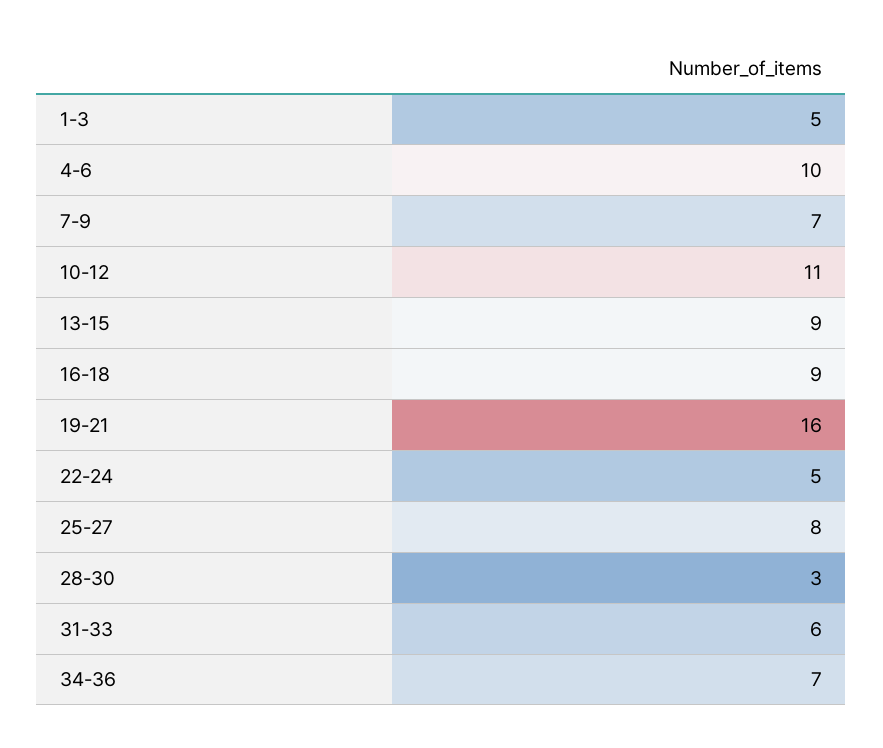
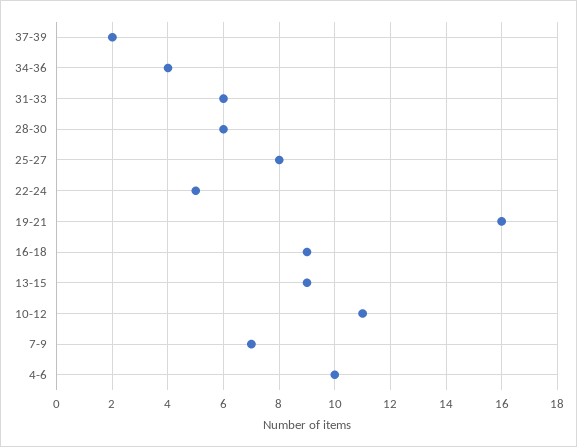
1-3: 5 -> none
28-30: 3 -> 6
34-36: 7 -> 4
37-39: none -> 2

